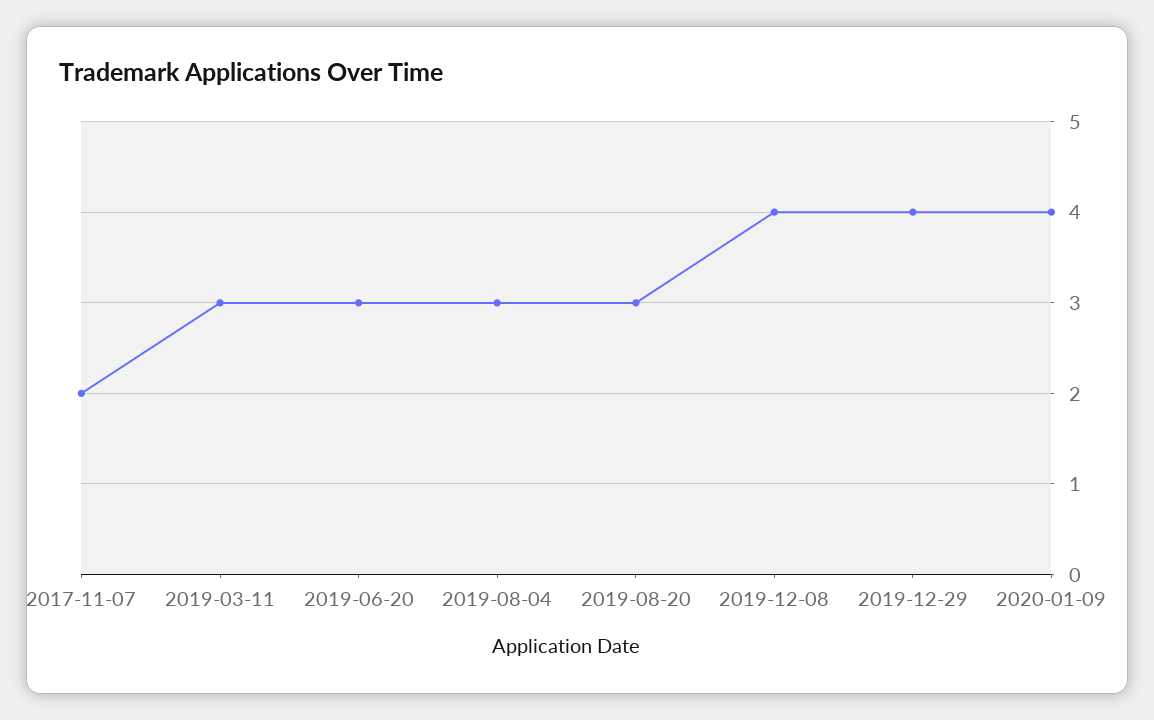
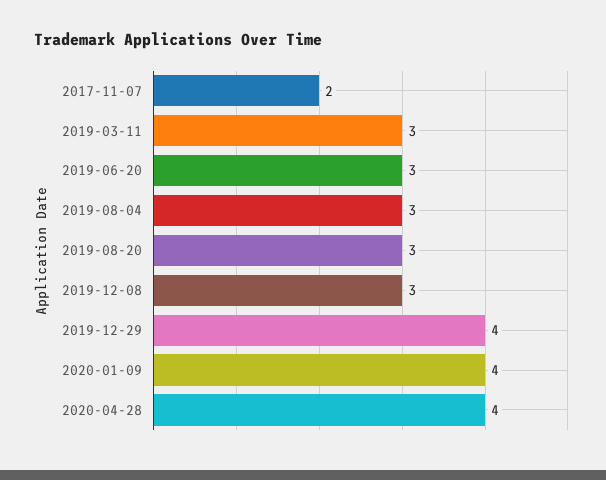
2019-12-08: 4 -> 3
2020-04-28: none -> 4

